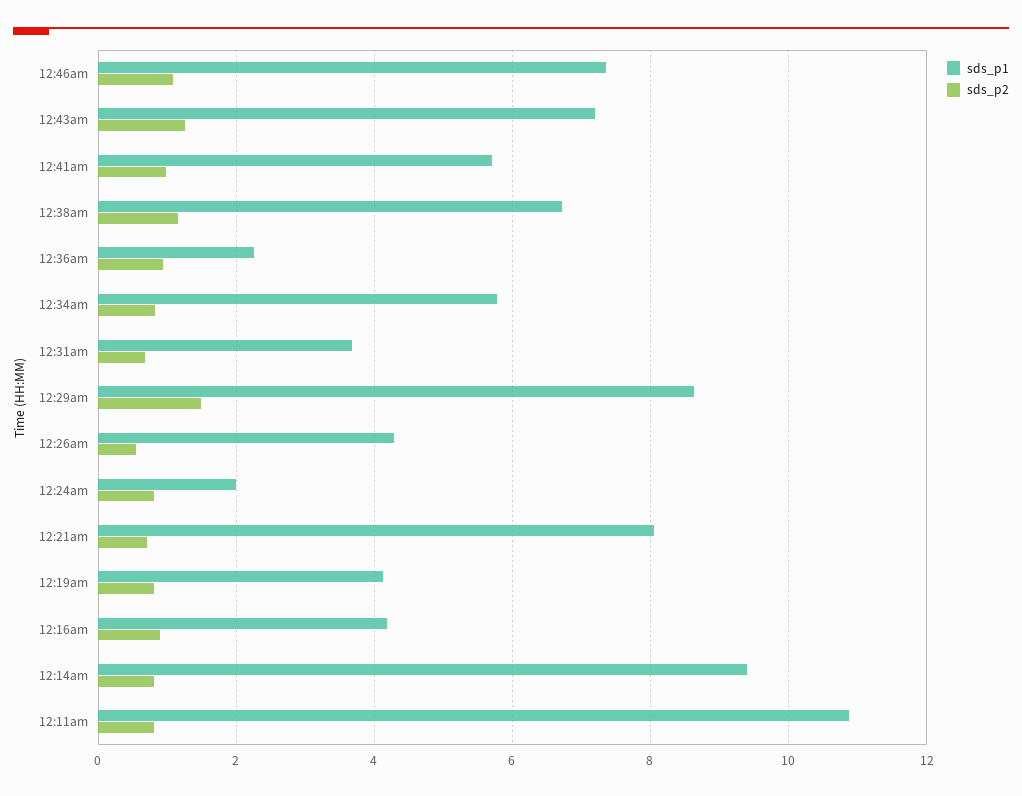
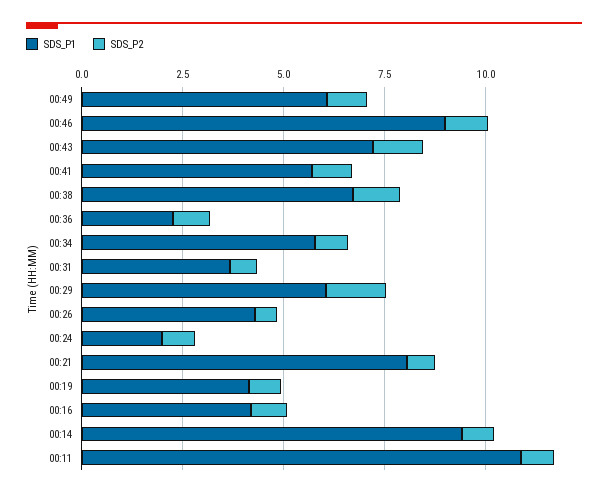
sds_p1, 12:46am: 7.4 -> 9
sds_p1, 12:29am: 8.6 -> 6
sds_p1, 00:49: none -> 6
sds_p2, 00:49: none -> 1

